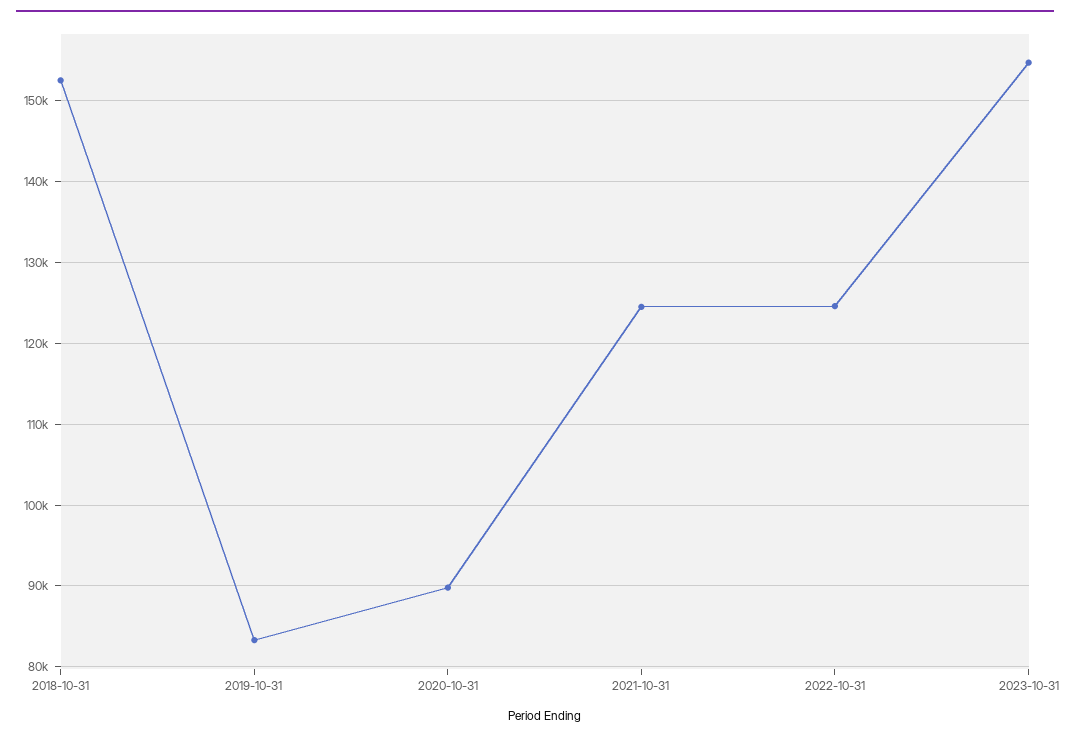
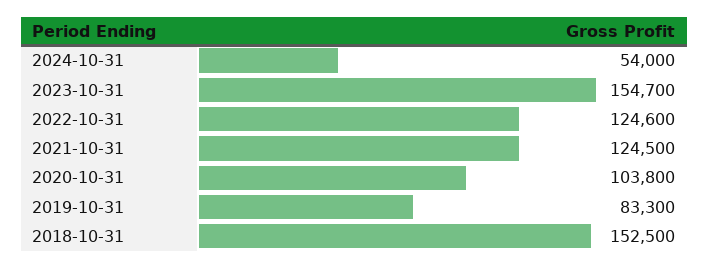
2020-10-31: 90000 -> 103800
2024-10-31: none -> 54000

